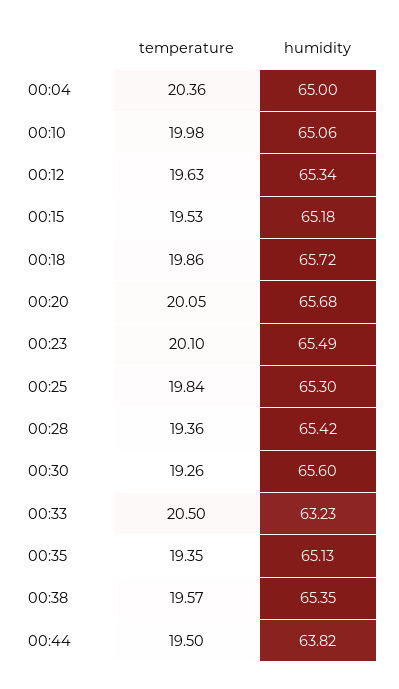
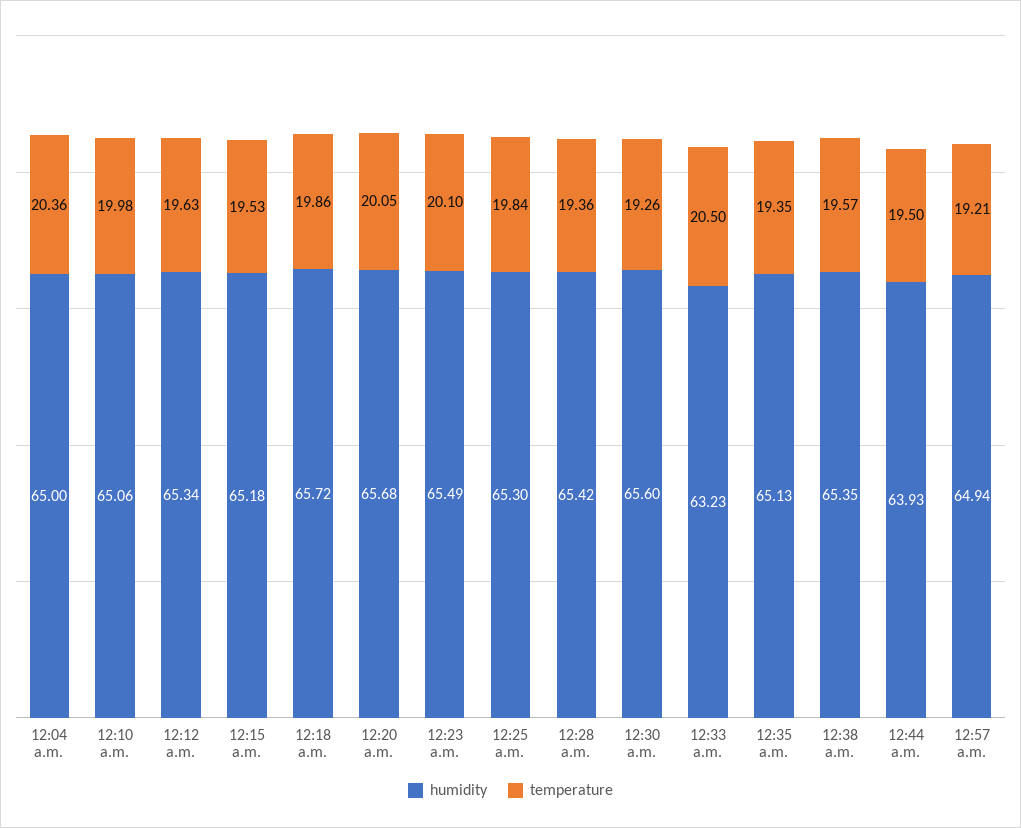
humidity, 00:44: 63.82 -> 63.93
humidity, 12:57 a.m.: none -> 64.94
temperature, 12:57 a.m.: none -> 19.21

